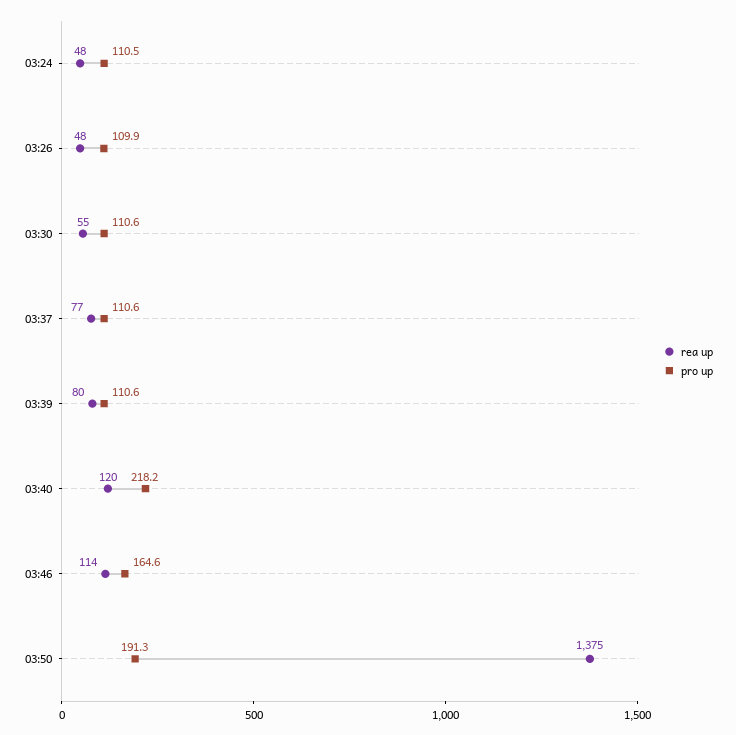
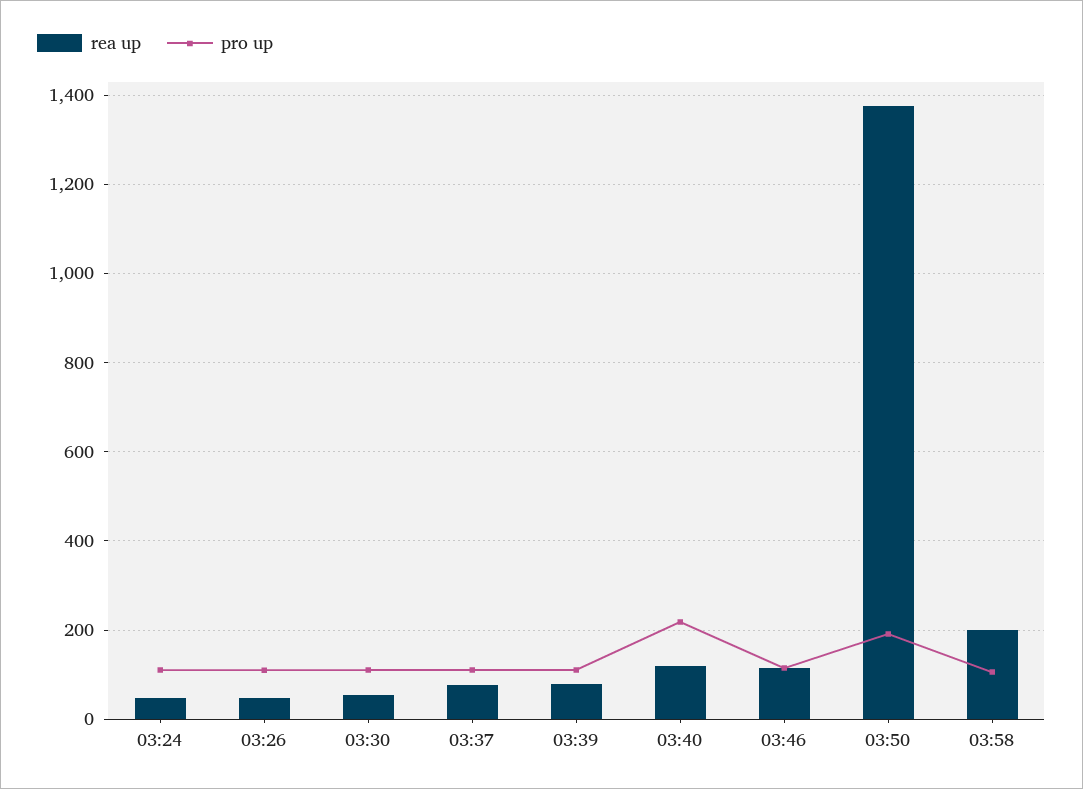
pro up, 03:46: 164.6 -> 120
rea up, 03:58: none -> 200
pro up, 03:58: none -> 100

